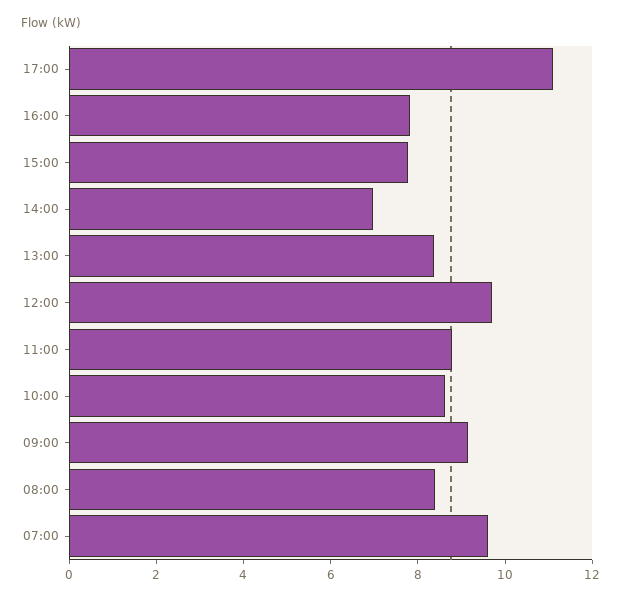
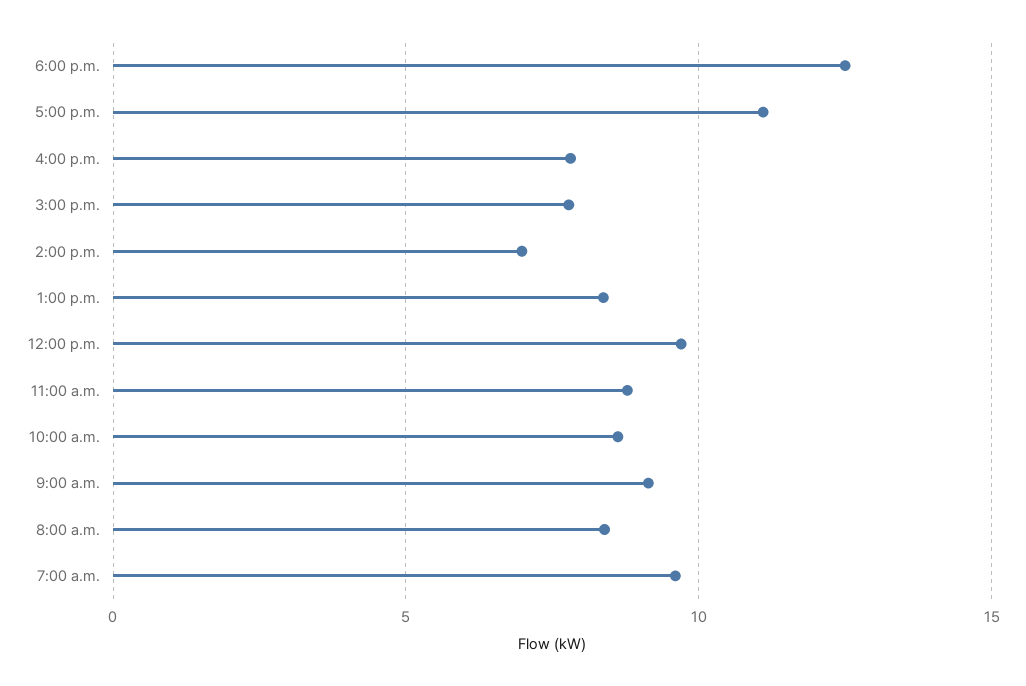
6:00 p.m.: none -> 12.5

